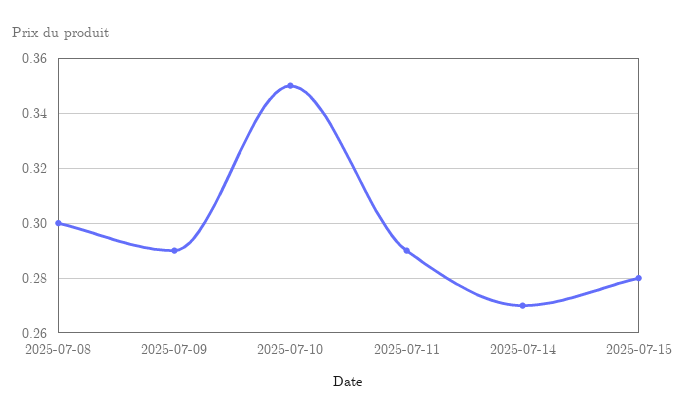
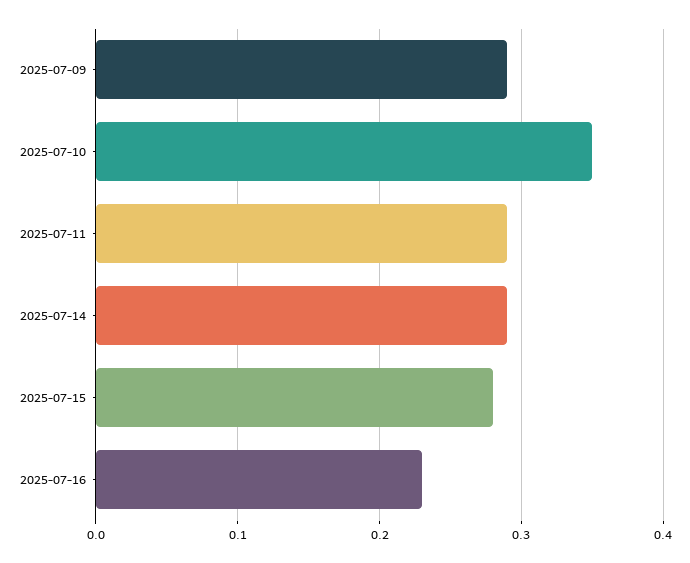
2025-07-08: 0.3 -> none
2025-07-14: 0.27 -> 0.29
2025-07-16: none -> 0.23

